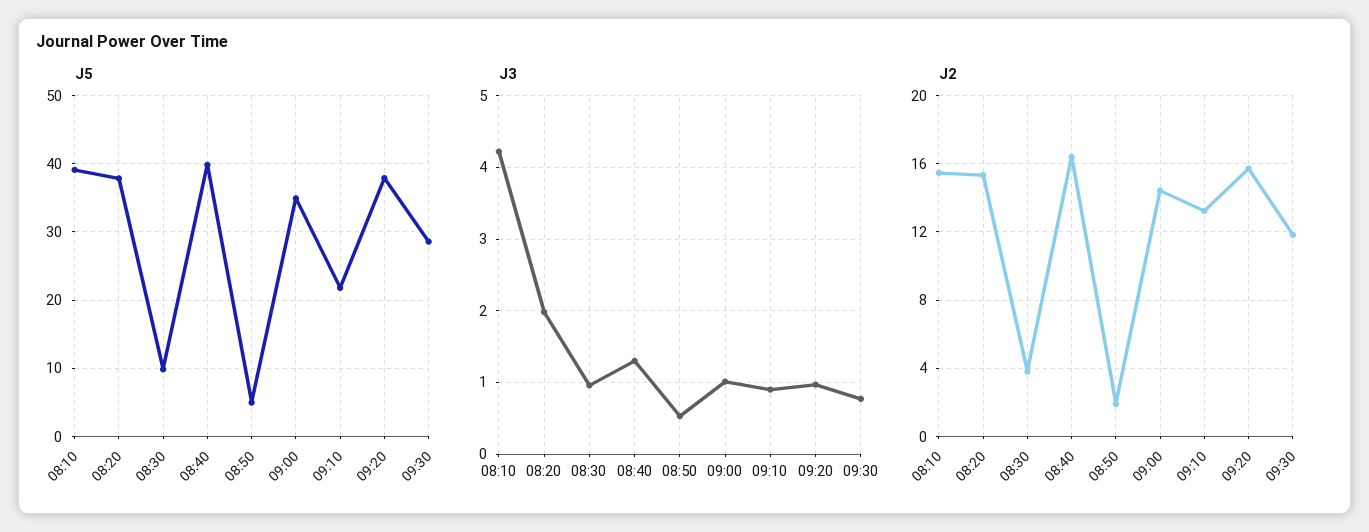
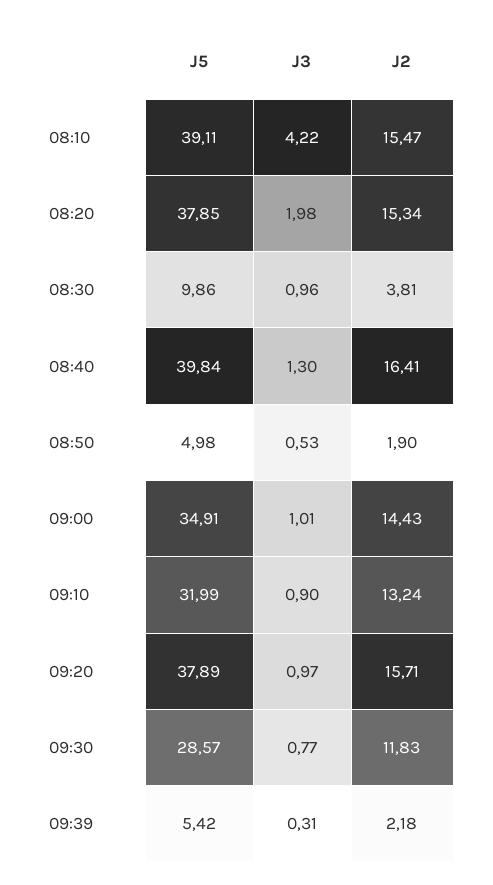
J5, 09:10: 22 -> 31.99
J5, 09:39: none -> 5.42
J3, 09:39: none -> 0.31
J2, 09:39: none -> 2.18

